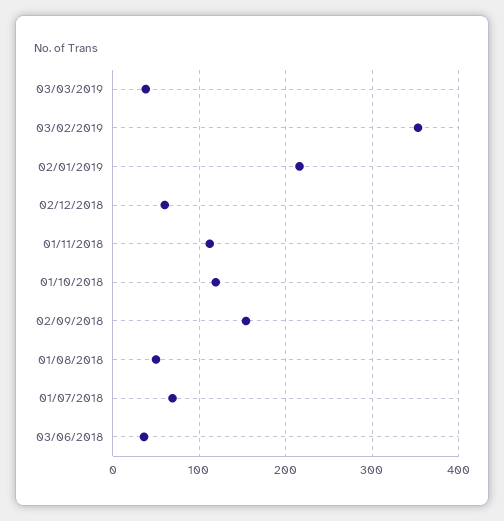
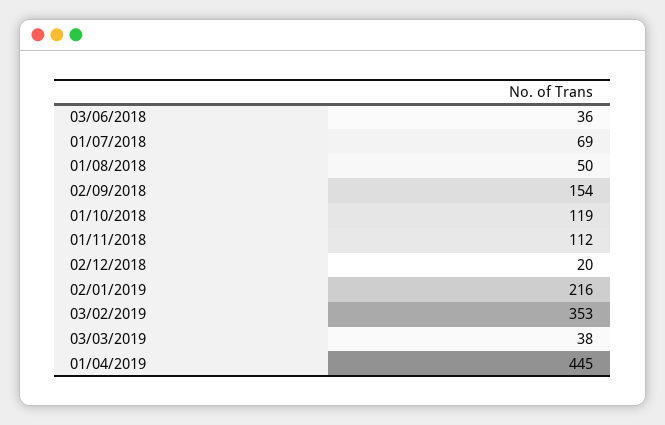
02/12/2018: 60 -> 20
01/04/2019: none -> 445

